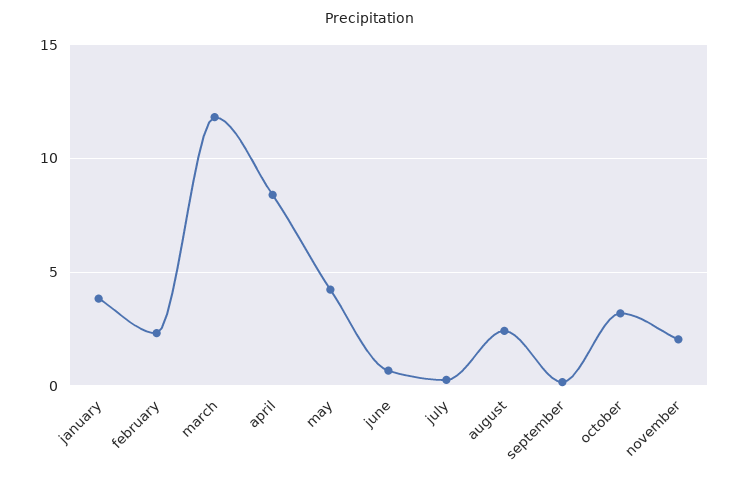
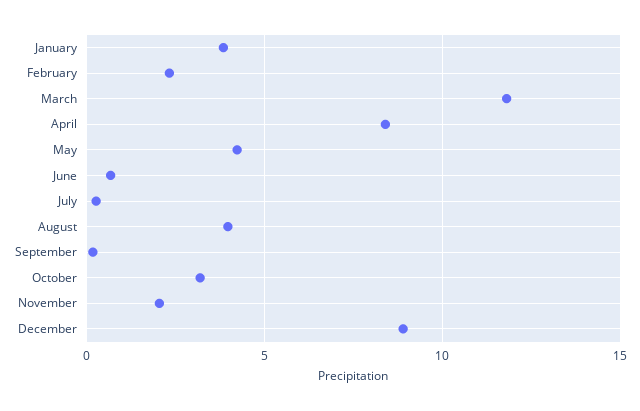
august: 2.5 -> 4
December: none -> 9

